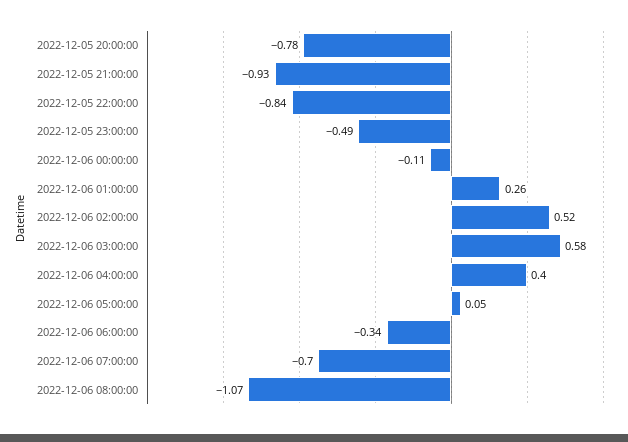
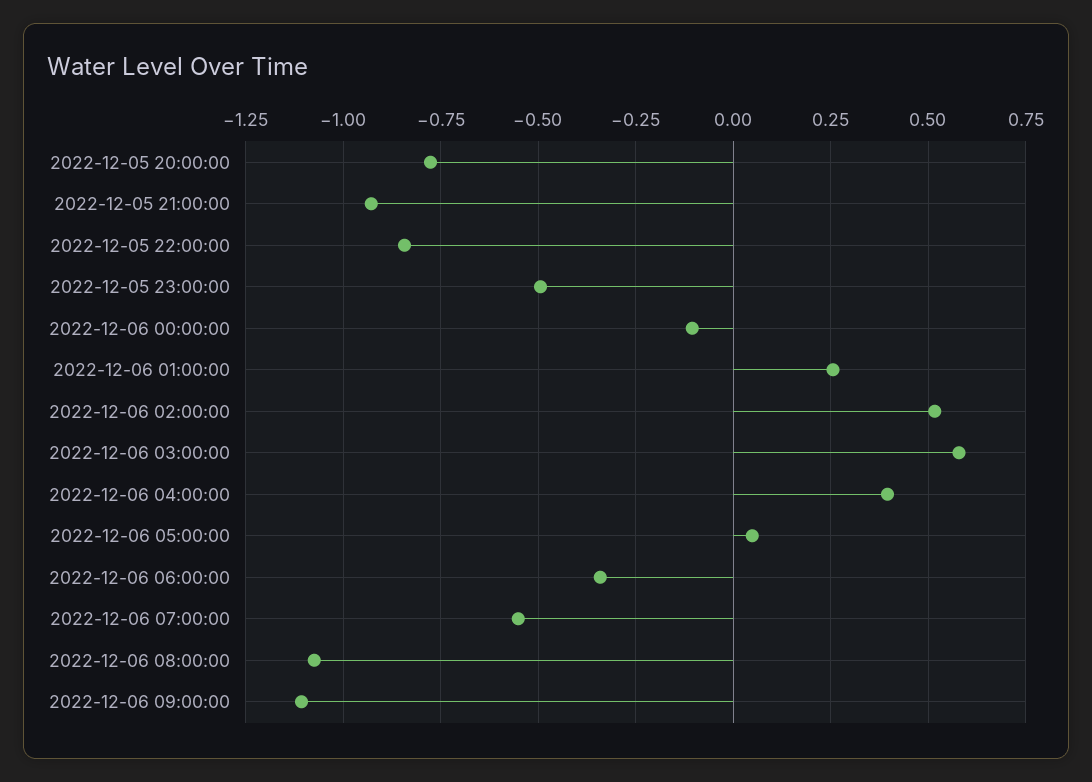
2022-12-06 07:00:00: -0.7 -> -0.55
2022-12-06 09:00:00: none -> -1.1

